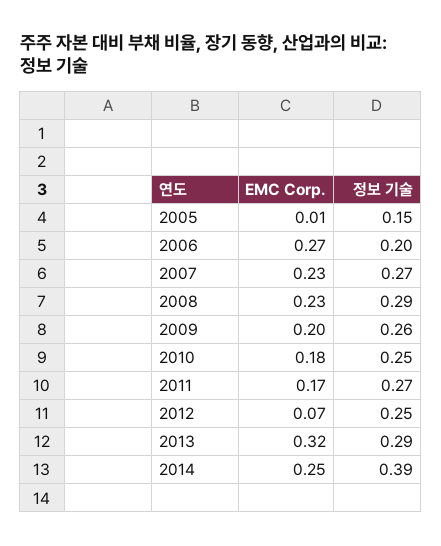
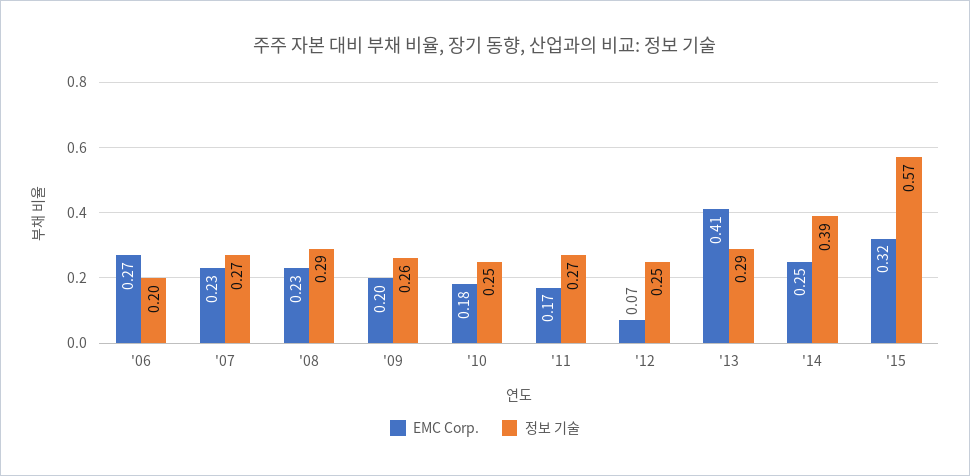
EMC Corp., 2005: 0.01 -> none
정보 기술, 2005: 0.15 -> none
EMC Corp., 2013: 0.32 -> 0.41
EMC Corp., '15: none -> 0.32
정보 기술, '15: none -> 0.57

